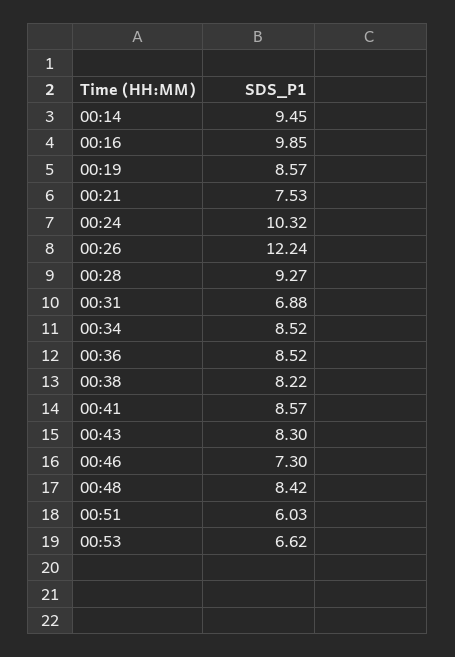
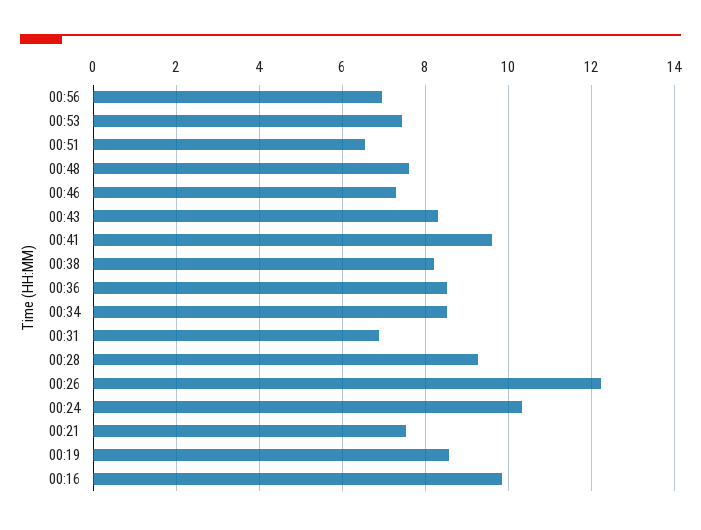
00:14: 9.45 -> none
00:41: 8.57 -> 9.6
00:48: 8.42 -> 7.6
00:51: 6.03 -> 6.6
00:53: 6.62 -> 7.4
00:56: none -> 7

